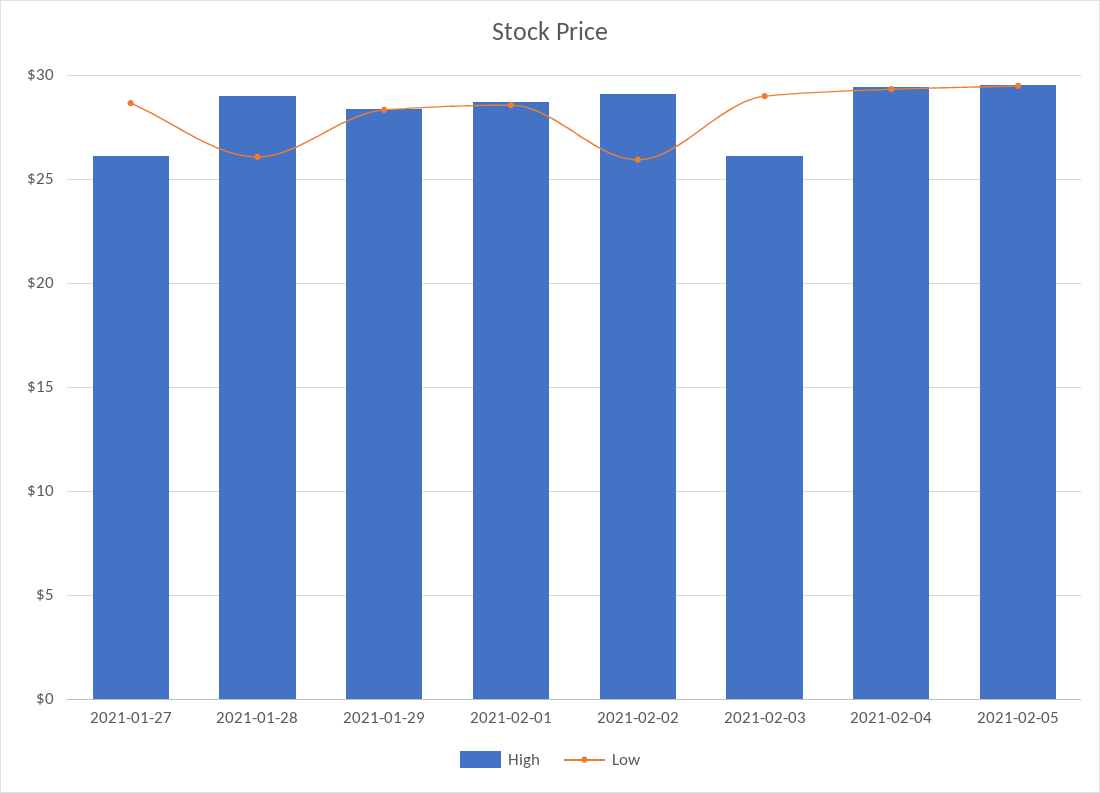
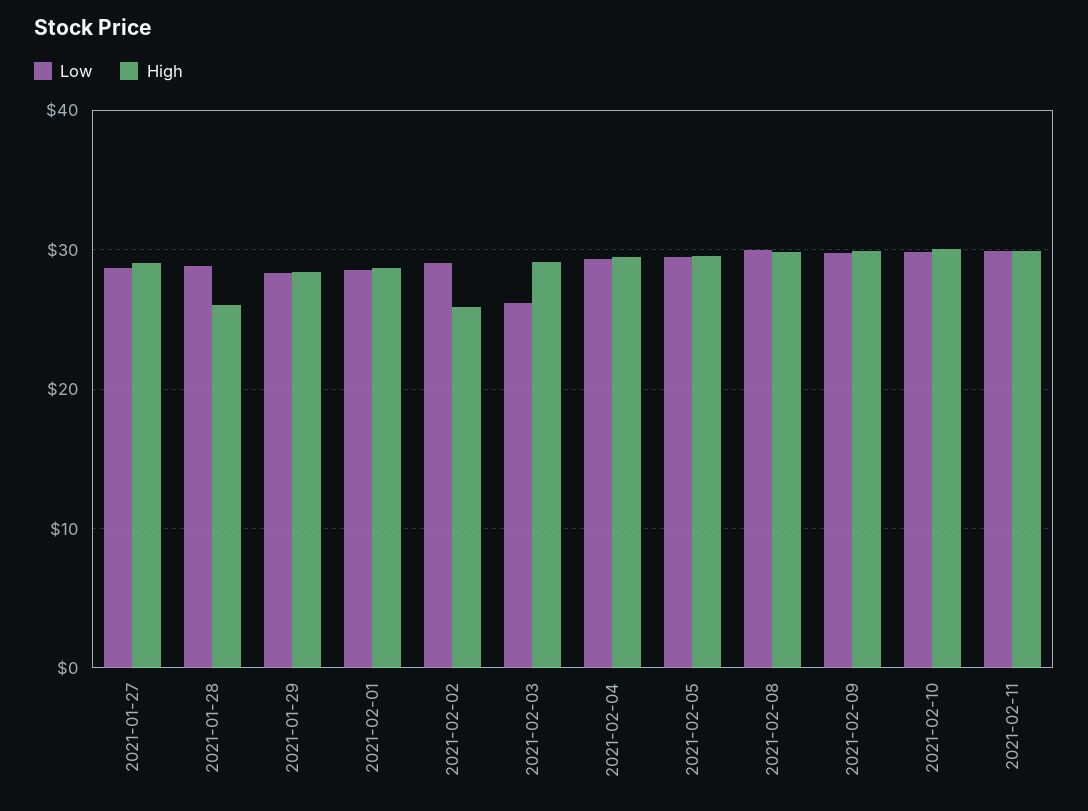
High, 2021-01-27: 26 -> 29
High, 2021-01-28: 29 -> 26
Low, 2021-01-28: 26 -> 29
High, 2021-02-02: 29 -> 26
Low, 2021-02-02: 26 -> 29
High, 2021-02-03: 26 -> 29
Low, 2021-02-03: 29 -> 26
Low, 2021-02-08: none -> 30
High, 2021-02-08: none -> 30
Low, 2021-02-09: none -> 30
High, 2021-02-09: none -> 30
Low, 2021-02-10: none -> 30
High, 2021-02-10: none -> 30
Low, 2021-02-11: none -> 30
High, 2021-02-11: none -> 30

